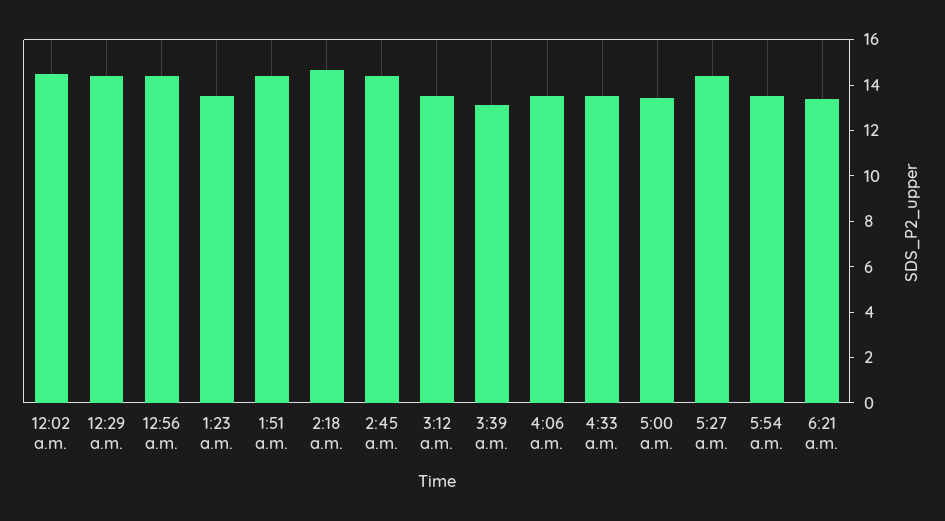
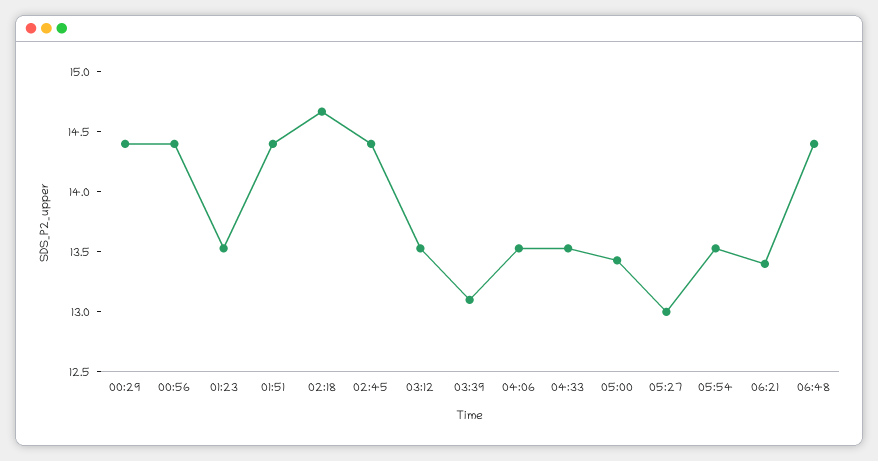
12:02 a.m.: 14.5 -> none
5:27 a.m.: 14.5 -> 13
06:48: none -> 14.4

